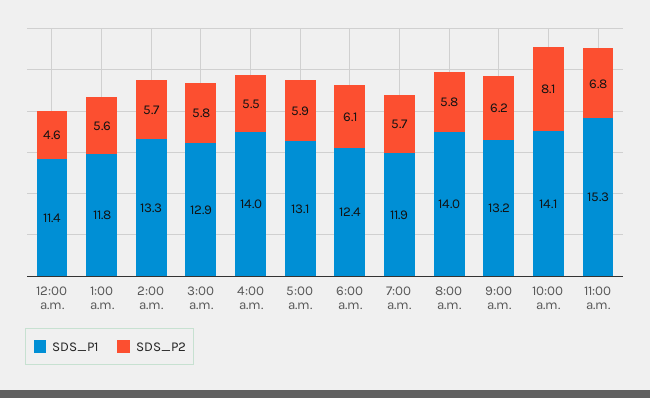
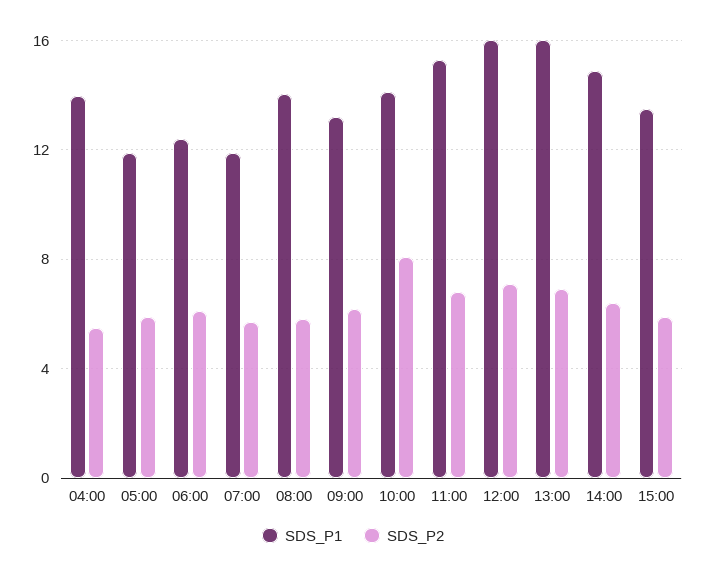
SDS_P1, 12:00 a.m.: 11.4 -> none
SDS_P2, 12:00 a.m.: 4.6 -> none
SDS_P1, 1:00 a.m.: 11.8 -> none
SDS_P2, 1:00 a.m.: 5.6 -> none
SDS_P1, 2:00 a.m.: 13.3 -> none
SDS_P2, 2:00 a.m.: 5.7 -> none
SDS_P1, 3:00 a.m.: 12.9 -> none
SDS_P2, 3:00 a.m.: 5.8 -> none
SDS_P1, 5:00 a.m.: 13.1 -> 12
SDS_P1, 12:00: none -> 16
SDS_P2, 12:00: none -> 7
SDS_P1, 13:00: none -> 16
SDS_P2, 13:00: none -> 7
SDS_P1, 14:00: none -> 15
SDS_P2, 14:00: none -> 6.5
SDS_P1, 15:00: none -> 13.5
SDS_P2, 15:00: none -> 6

